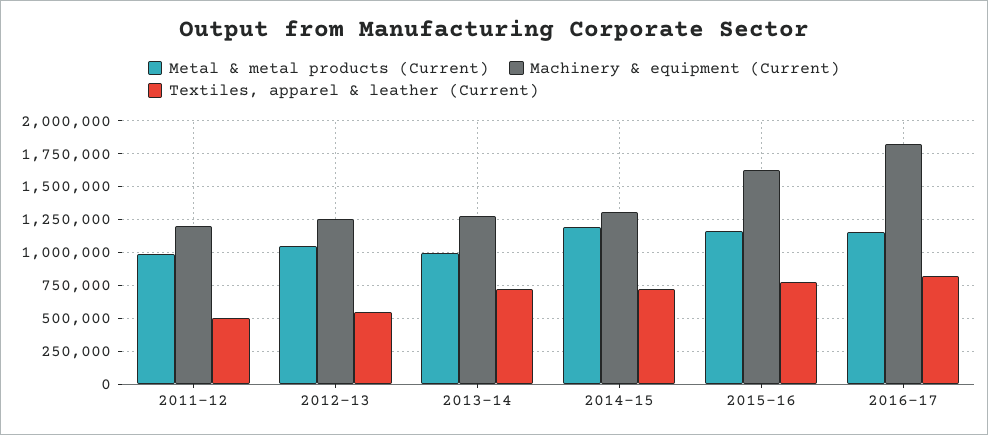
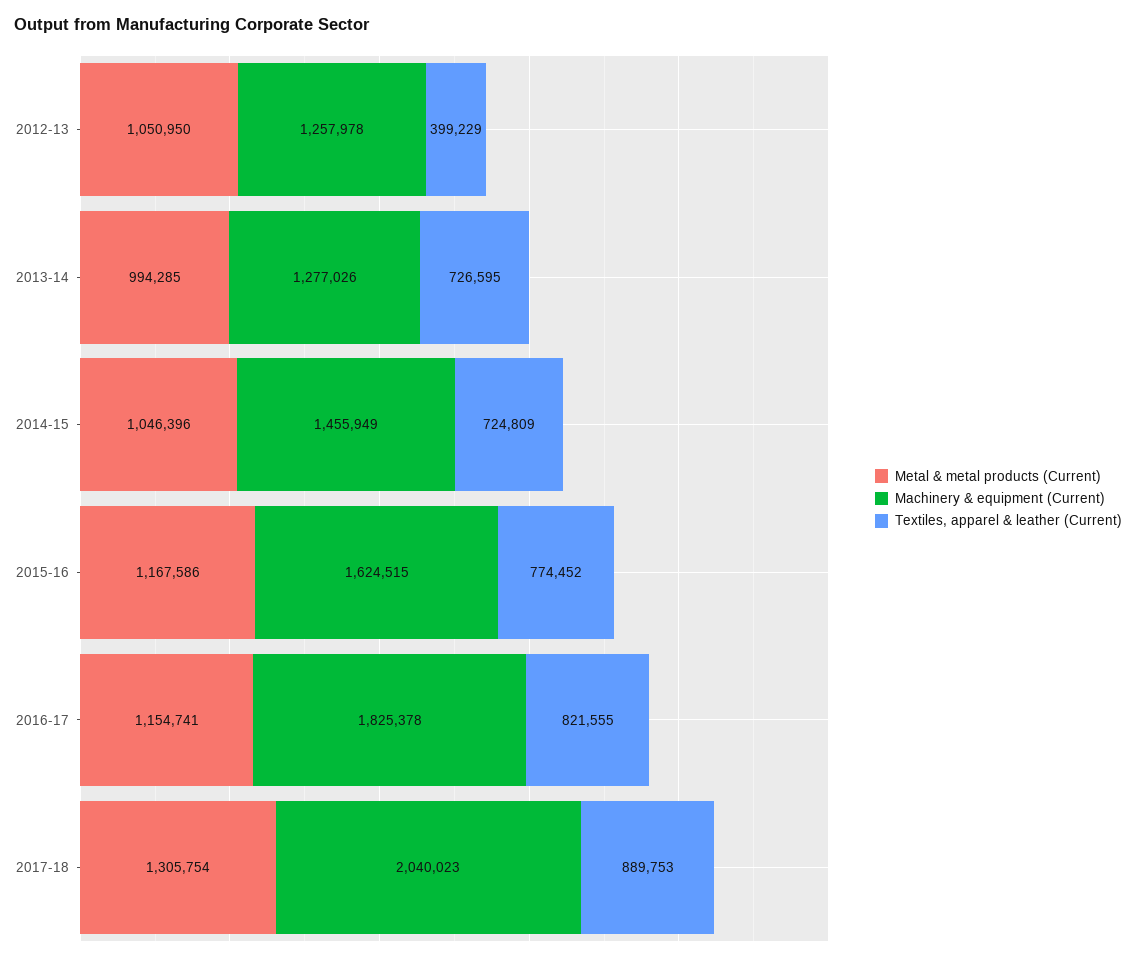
Metal & metal products (Current), 2011-12: 1000000 -> none
Machinery & equipment (Current), 2011-12: 1200000 -> none
Textiles, apparel & leather (Current), 2011-12: 500000 -> none
Textiles, apparel & leather (Current), 2012-13: 550000 -> 399229
Metal & metal products (Current), 2014-15: 1200000 -> 1046396
Machinery & equipment (Current), 2014-15: 1300000 -> 1455949
Metal & metal products (Current), 2017-18: none -> 1305754
Machinery & equipment (Current), 2017-18: none -> 2040023
Textiles, apparel & leather (Current), 2017-18: none -> 889753

